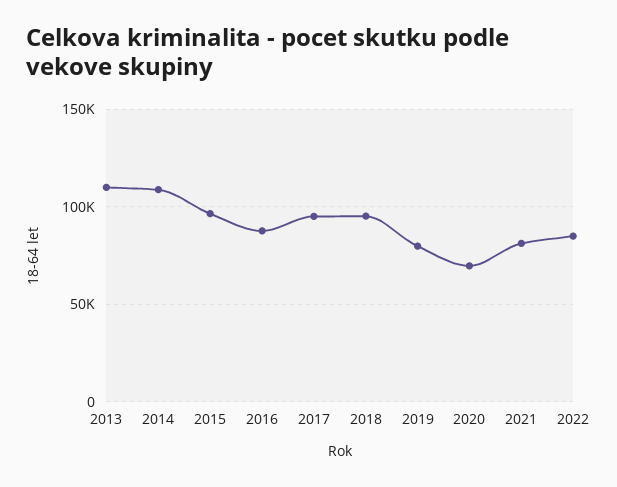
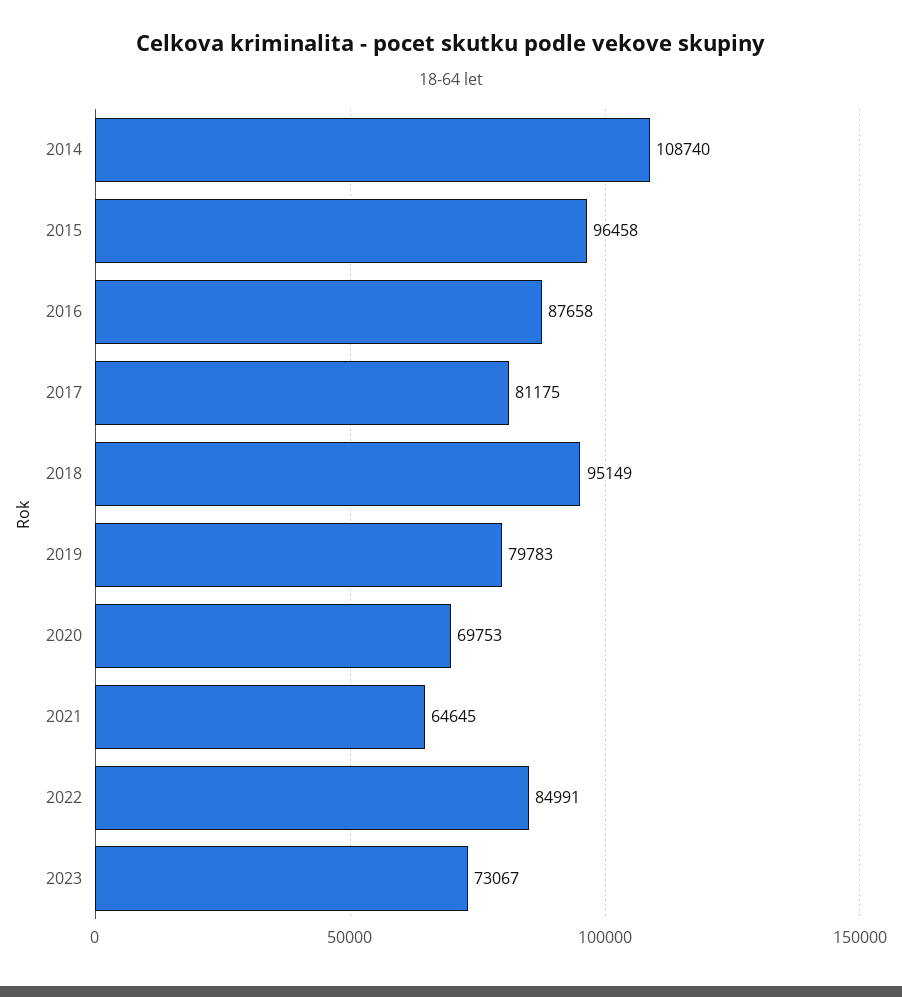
2013: 110000 -> none
2017: 95000 -> 81175
2021: 80000 -> 64645
2023: none -> 73067

